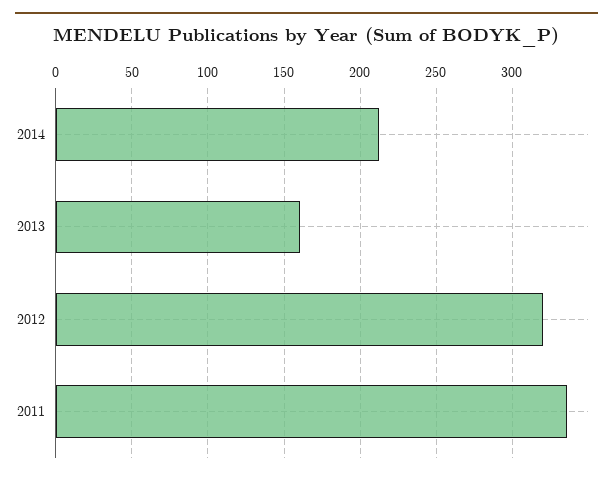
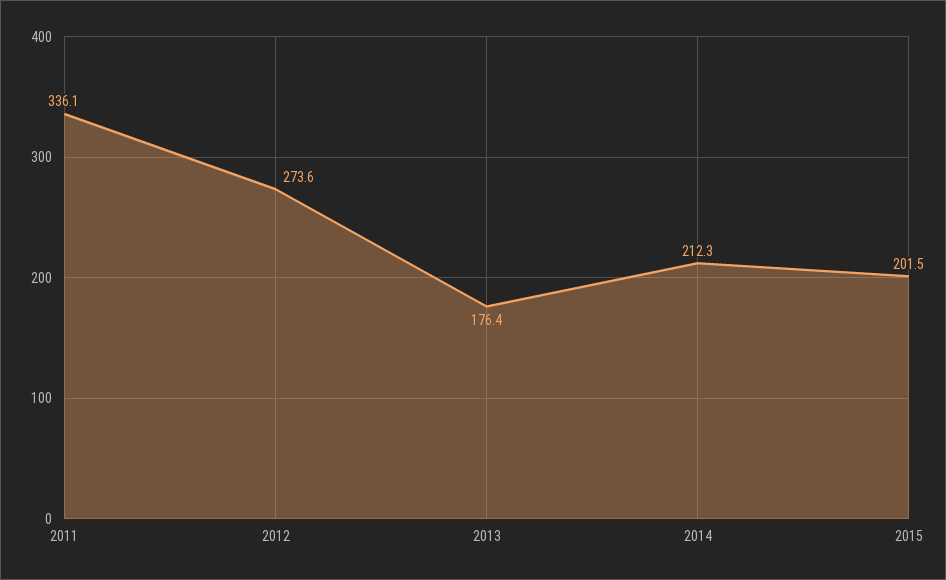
2013: 160 -> 176.4
2012: 320 -> 273.6
2015: none -> 201.5

